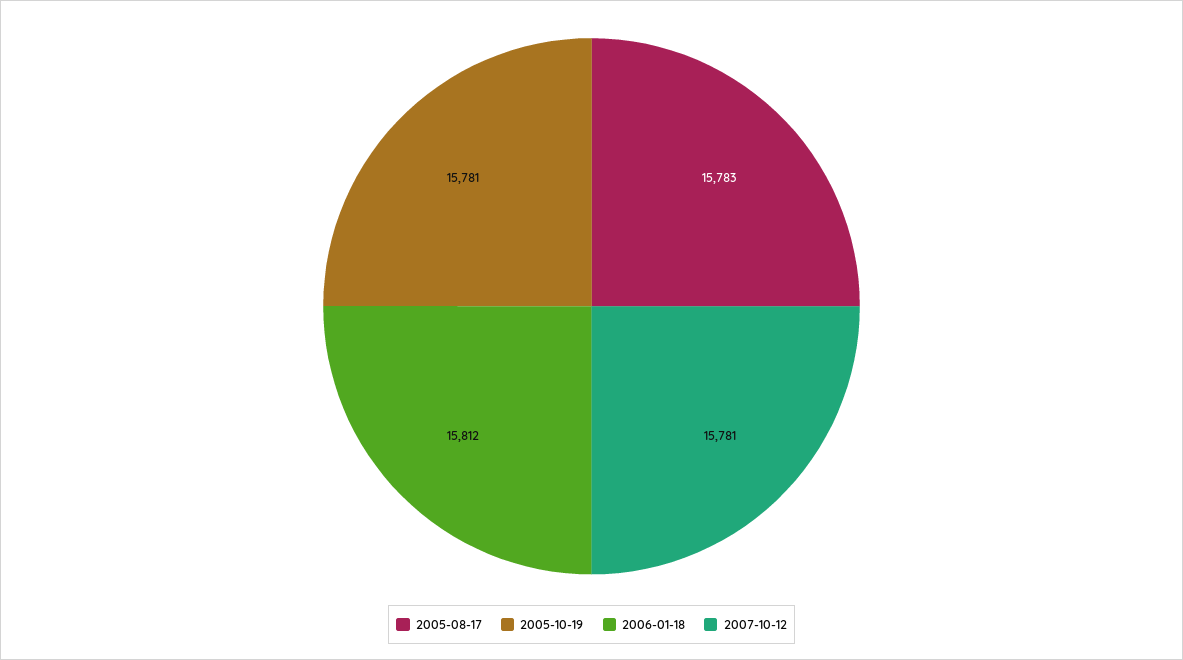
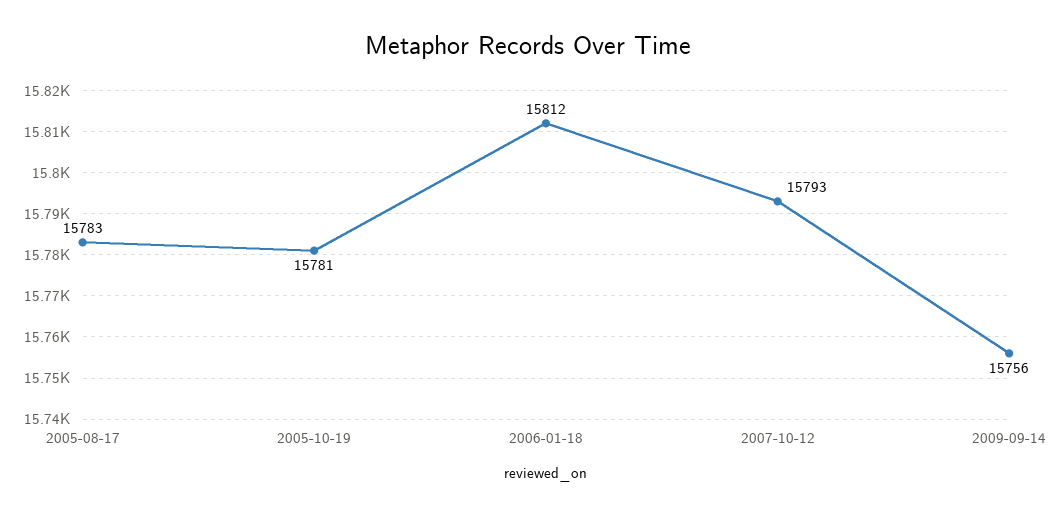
2007-10-12: 15781 -> 15793
2009-09-14: none -> 15756

